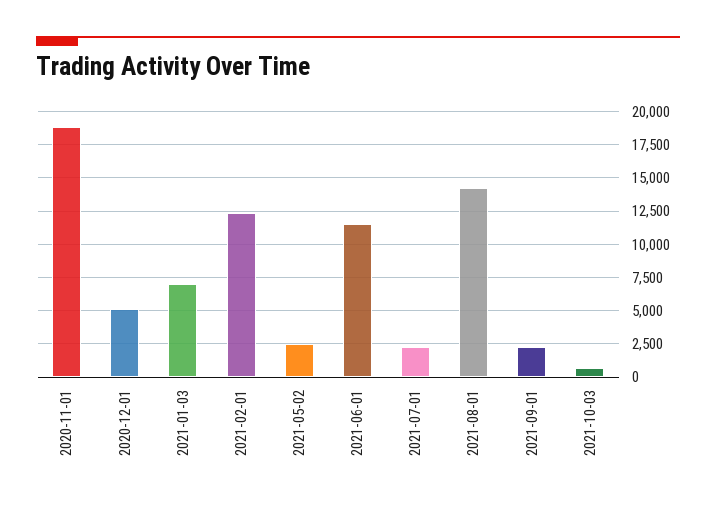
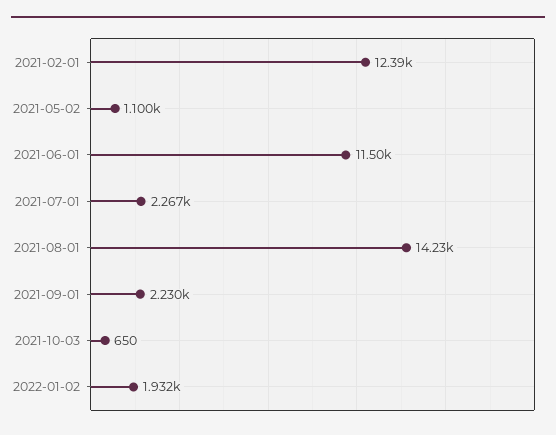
2020-11-01: 19000 -> none
2020-12-01: 5000 -> none
2021-01-03: 7000 -> none
2021-05-02: 2500 -> 1100
2022-01-02: none -> 1932

